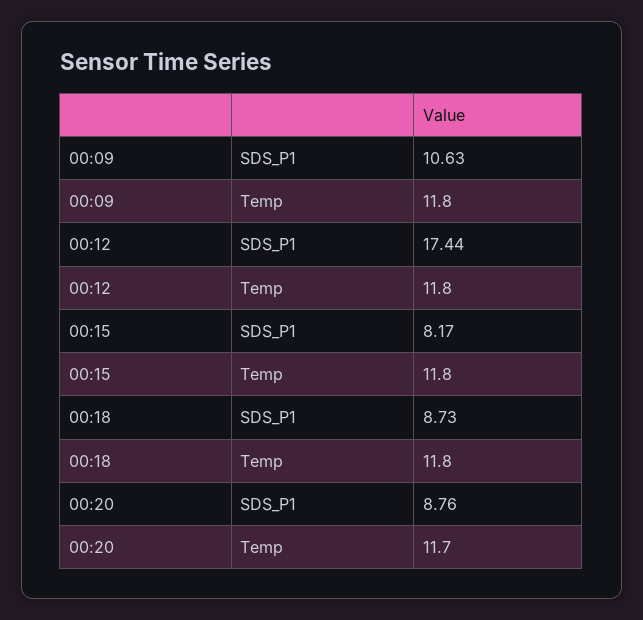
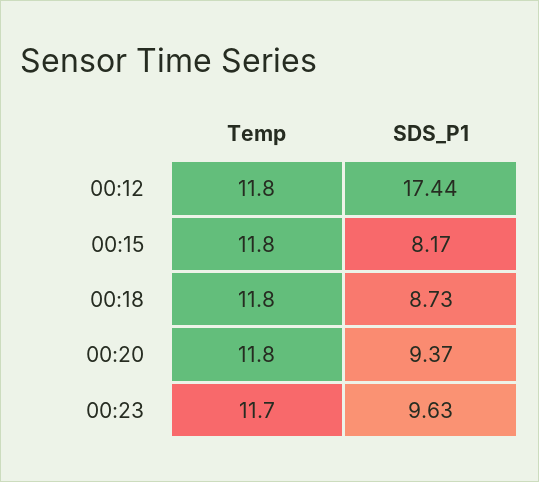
00:09, SDS_P1: 10.63 -> none
00:09, Temp: 11.8 -> none
00:20, SDS_P1: 8.76 -> 9.37
00:20, Temp: 11.7 -> 11.8
00:23, Temp: none -> 11.7
00:23, SDS_P1: none -> 9.63

